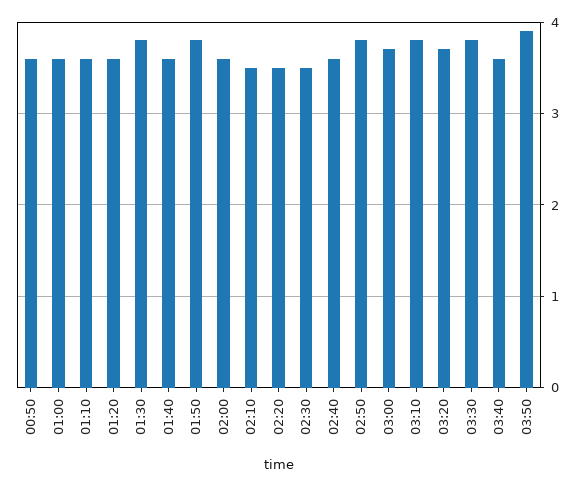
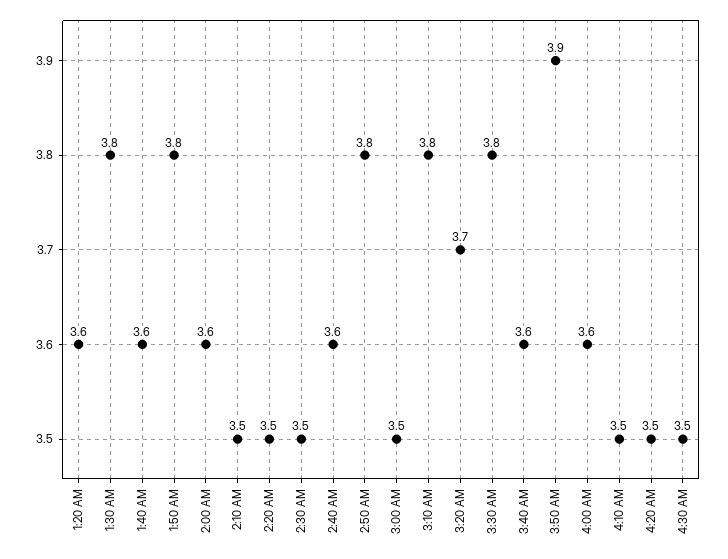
00:50: 3.6 -> none
01:00: 3.6 -> none
01:10: 3.6 -> none
03:00: 3.7 -> 3.5
4:00 AM: none -> 3.6
4:10 AM: none -> 3.5
4:20 AM: none -> 3.5
4:30 AM: none -> 3.5

